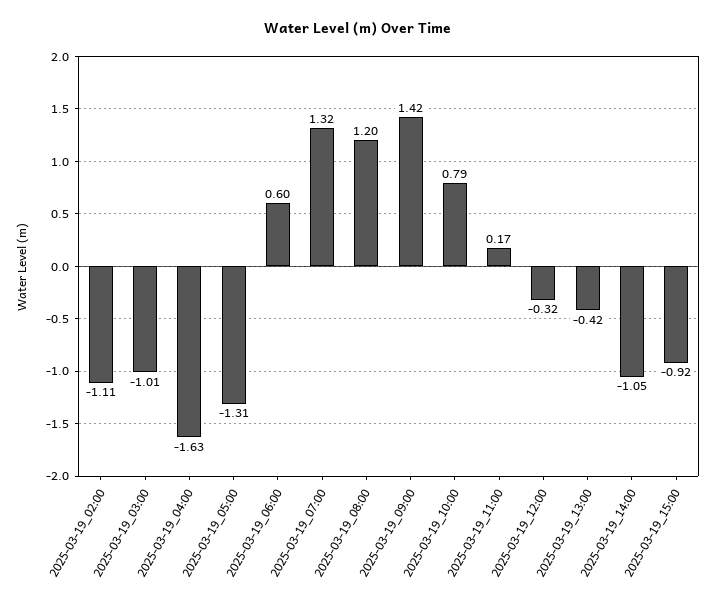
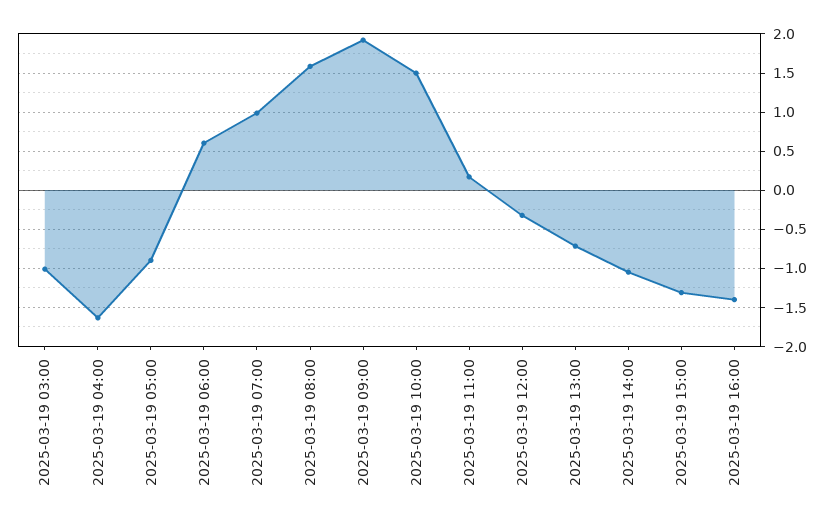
2025-03-19_02:00: -1.11 -> none
2025-03-19_05:00: -1.31 -> -0.9
2025-03-19_07:00: 1.32 -> 1
2025-03-19_08:00: 1.2 -> 1.6
2025-03-19_09:00: 1.42 -> 1.9
2025-03-19_10:00: 0.79 -> 1.5
2025-03-19_13:00: -0.42 -> -0.7
2025-03-19_15:00: -0.92 -> -1.3
2025-03-19 16:00: none -> -1.4

